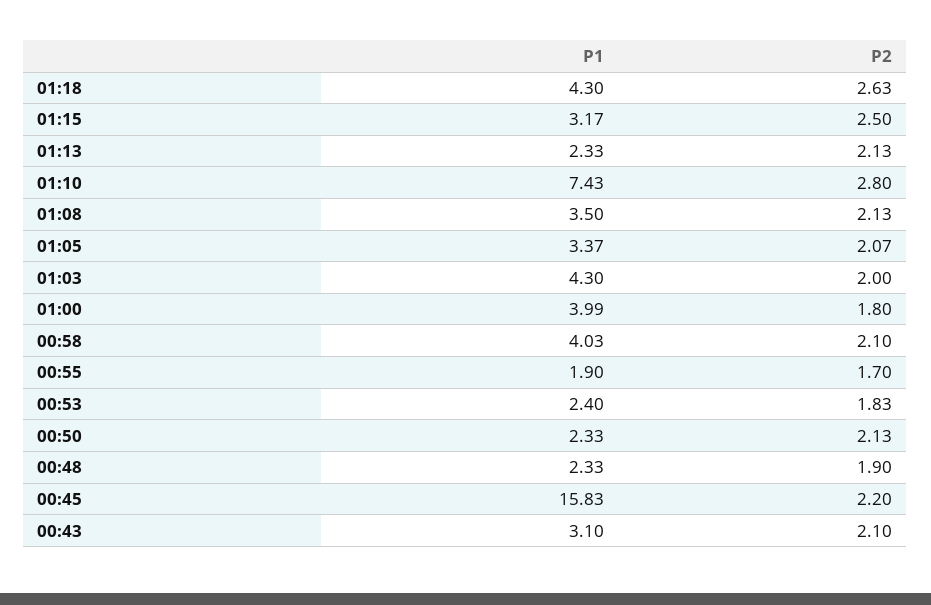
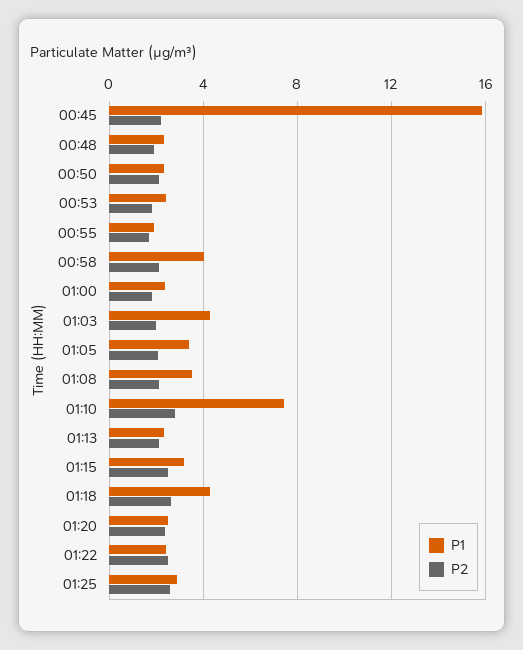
P1, 01:00: 3.99 -> 2.5
P1, 00:43: 3.1 -> none
P2, 00:43: 2.1 -> none
P1, 01:20: none -> 2.5
P2, 01:20: none -> 2.5
P1, 01:22: none -> 2.5
P2, 01:22: none -> 2.5
P1, 01:25: none -> 3
P2, 01:25: none -> 2.5

